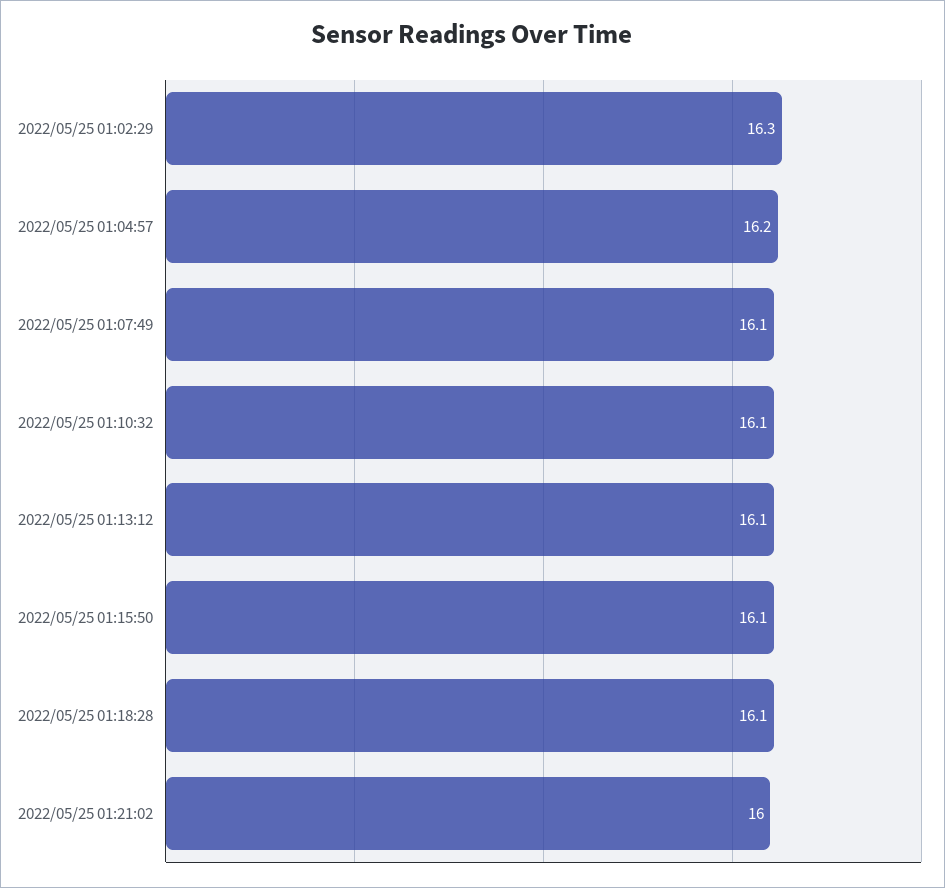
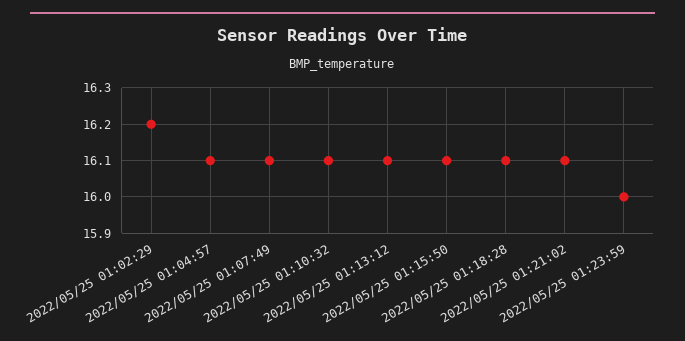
2022/05/25 01:02:29: 16.3 -> 16.2
2022/05/25 01:04:57: 16.2 -> 16.1
2022/05/25 01:21:02: 16 -> 16.1
2022/05/25 01:23:59: none -> 16

